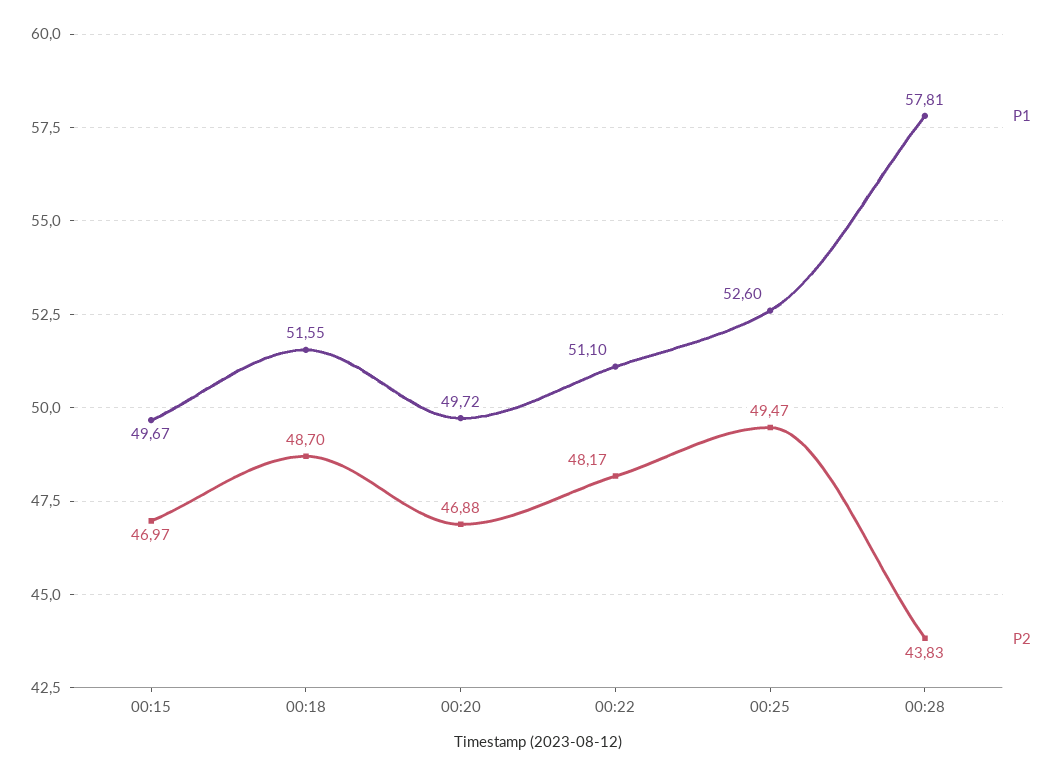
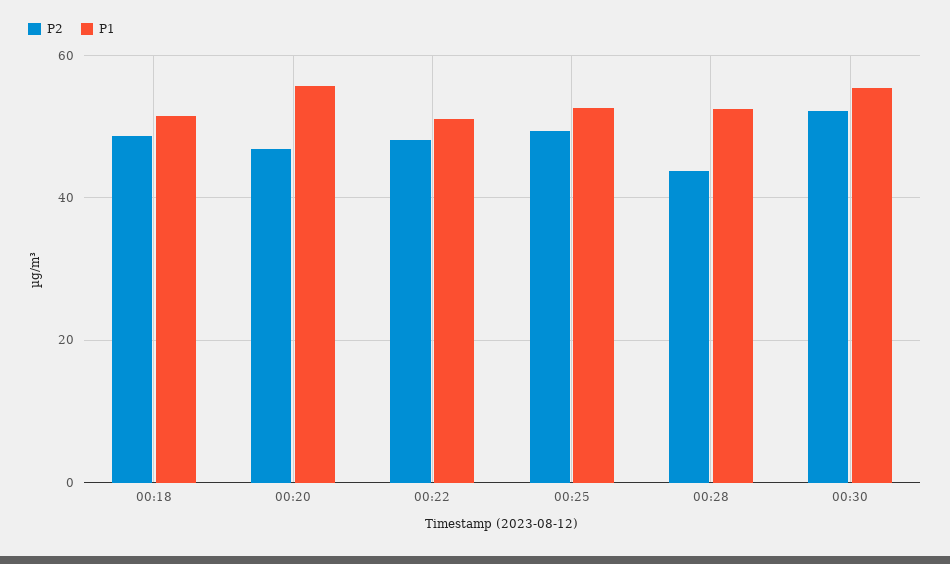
P1, 00:15: 49.67 -> none
P2, 00:15: 46.97 -> none
P1, 00:20: 49.72 -> 56
P1, 00:28: 57.81 -> 52
P2, 00:30: none -> 52
P1, 00:30: none -> 56

